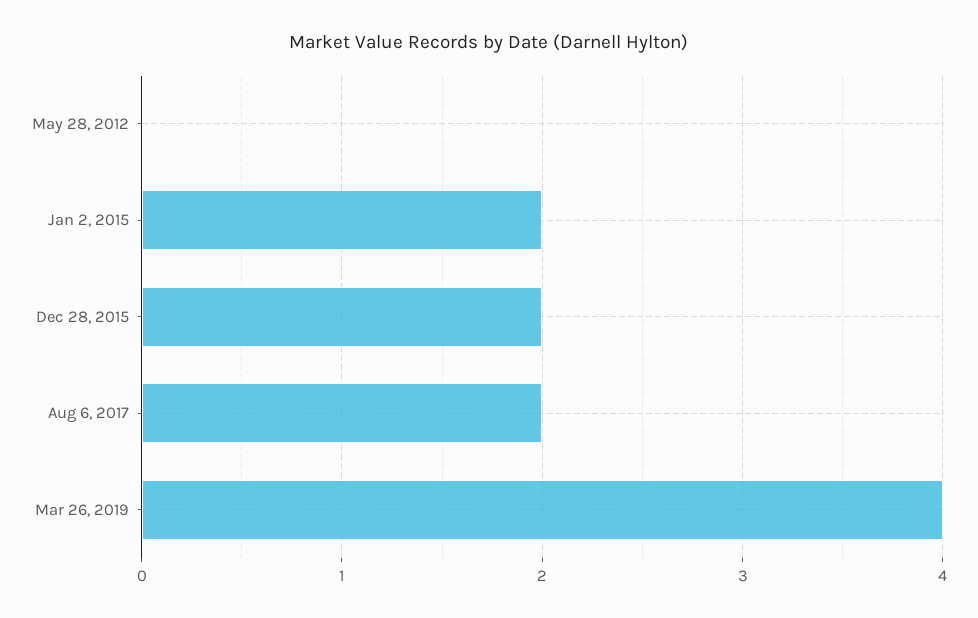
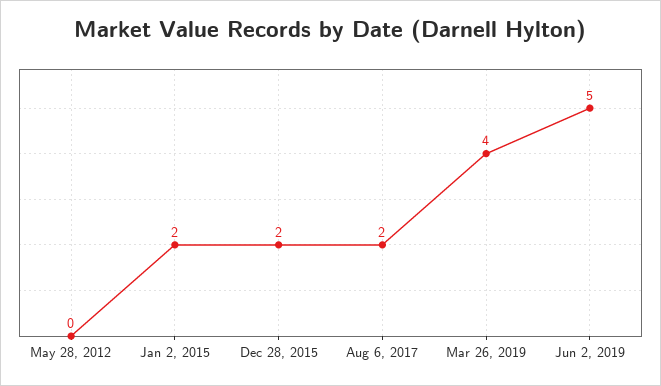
Jun 2, 2019: none -> 5

